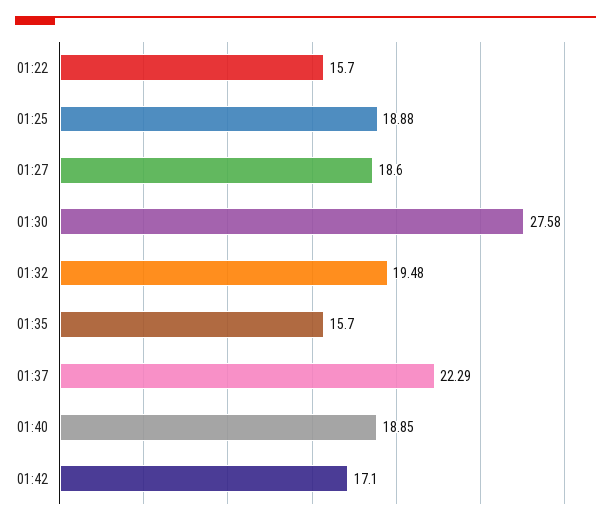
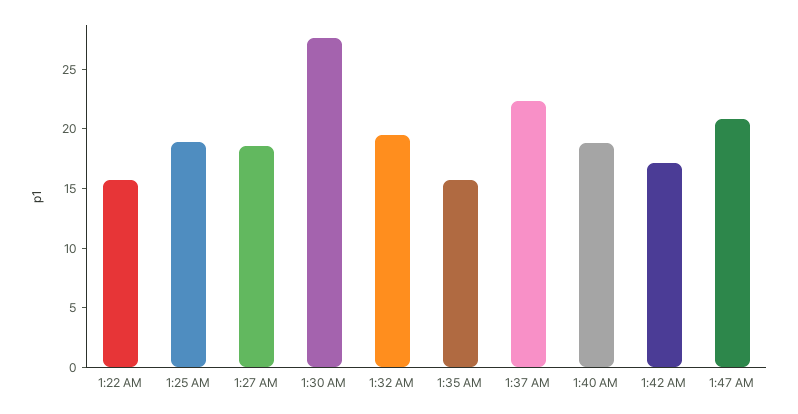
1:47 AM: none -> 21

